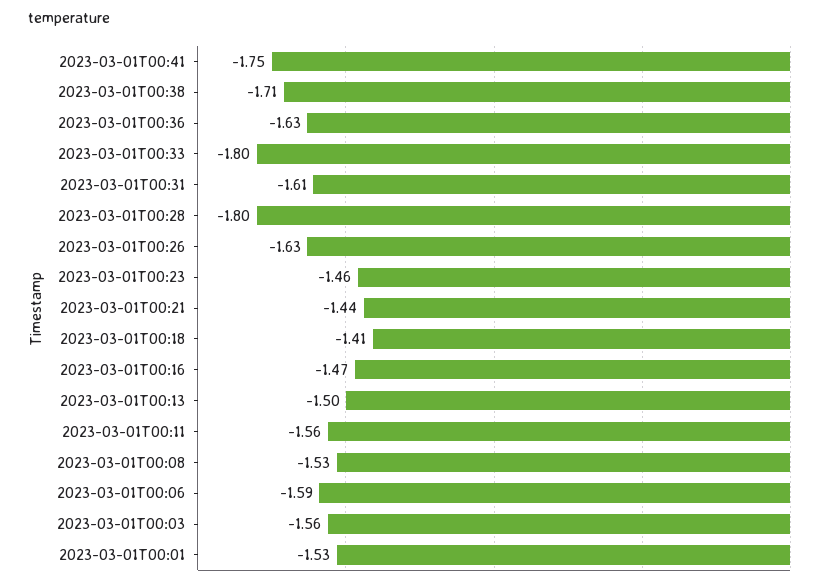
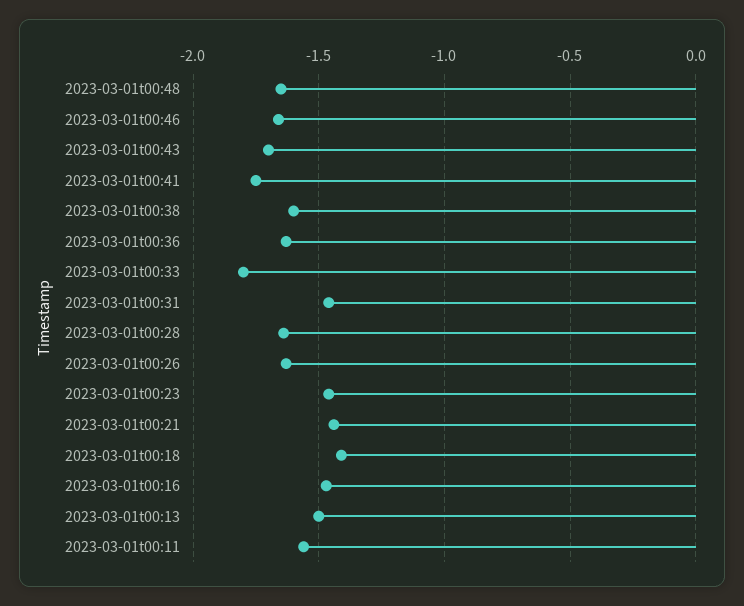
2023-03-01T00:38: -1.71 -> -1.6
2023-03-01T00:31: -1.61 -> -1.45
2023-03-01T00:28: -1.8 -> -1.65
2023-03-01T00:08: -1.53 -> none
2023-03-01T00:06: -1.59 -> none
2023-03-01T00:03: -1.56 -> none
2023-03-01T00:01: -1.53 -> none
2023-03-01t00:48: none -> -1.65
2023-03-01t00:46: none -> -1.65
2023-03-01t00:43: none -> -1.7

